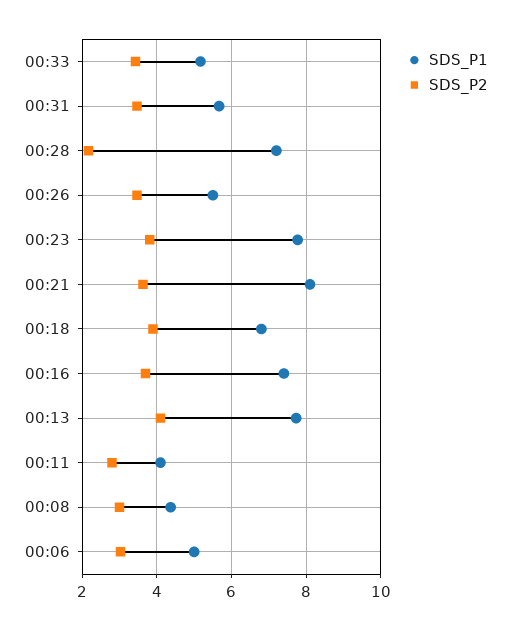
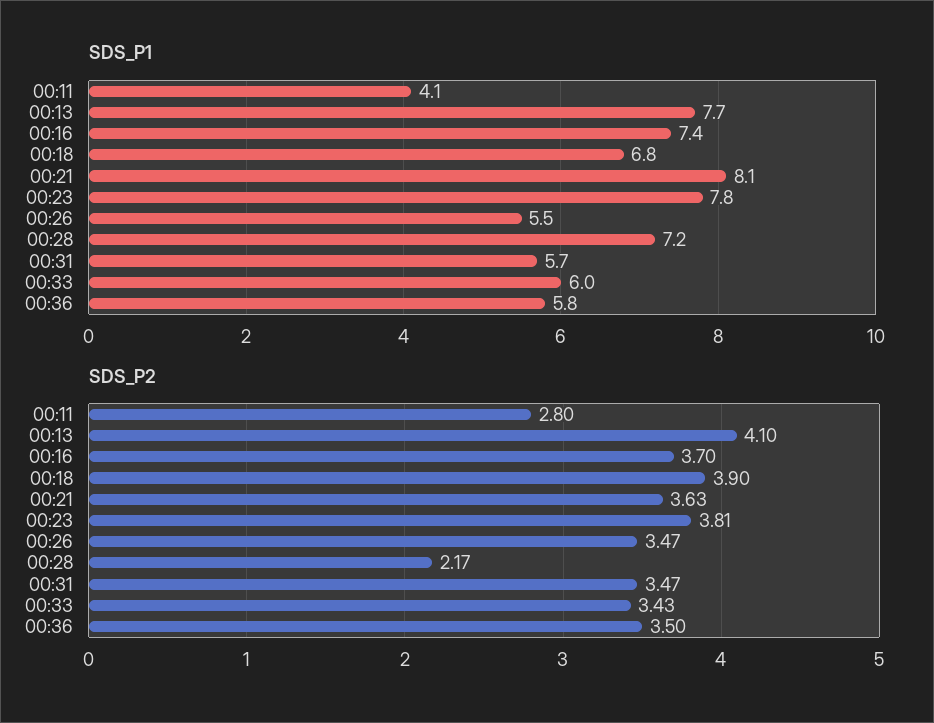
SDS_P1, 00:33: 5.2 -> 6
SDS_P1, 00:08: 4.4 -> none
SDS_P2, 00:08: 3 -> none
SDS_P1, 00:06: 5 -> none
SDS_P2, 00:06: 3 -> none
SDS_P1, 00:36: none -> 5.8
SDS_P2, 00:36: none -> 3.5

